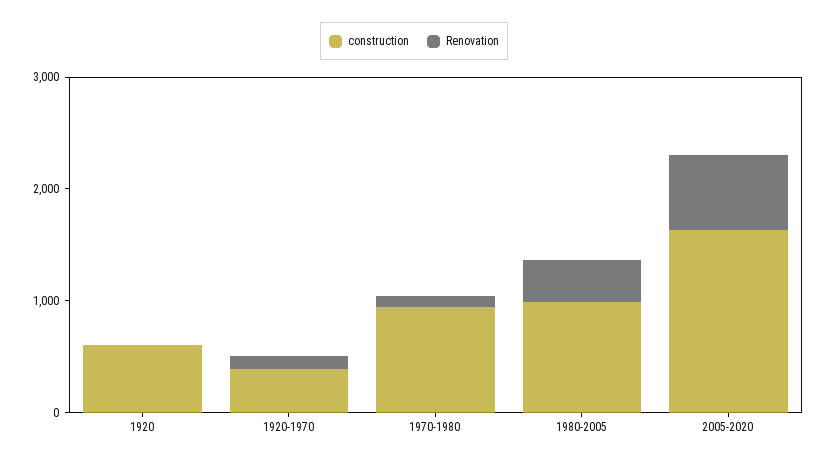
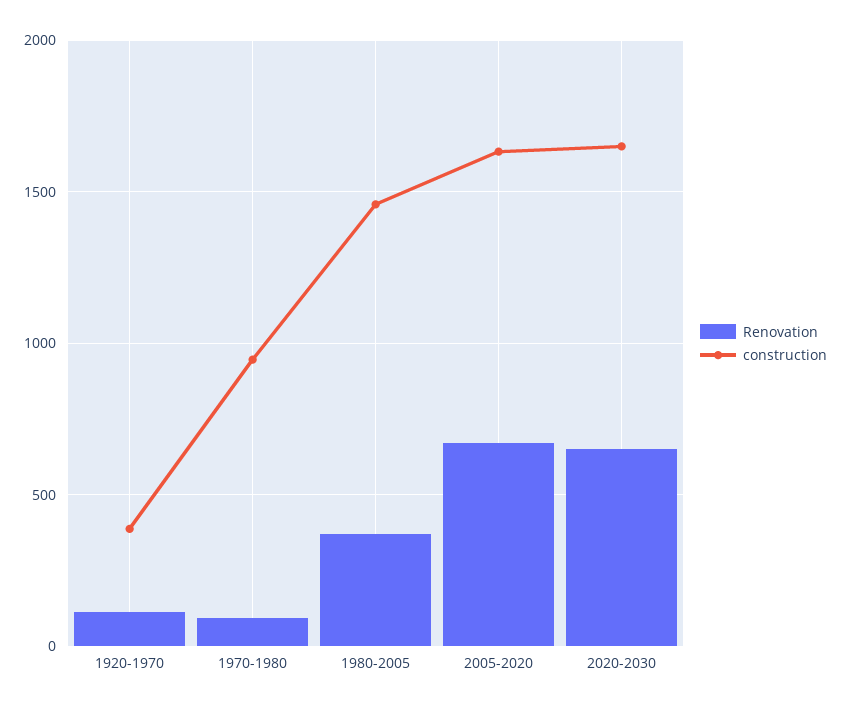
construction, 1920: 600 -> none
Renovation, 1920: 0 -> none
construction, 1980-2005: 1000 -> 1450
Renovation, 2020-2030: none -> 650
construction, 2020-2030: none -> 1650

